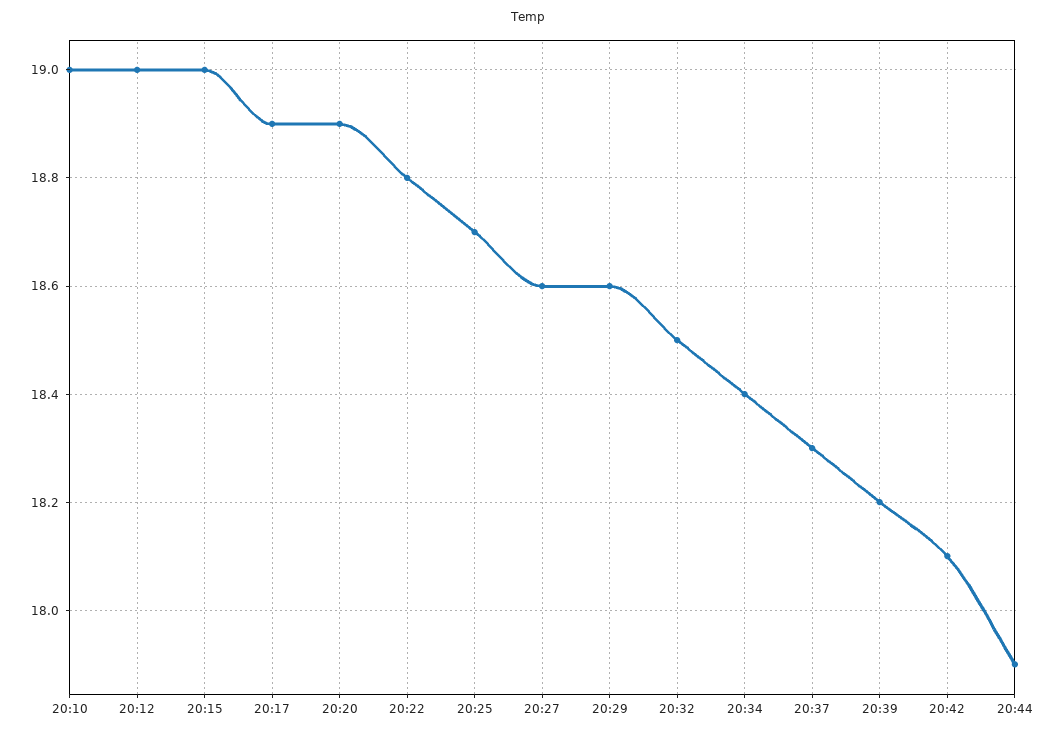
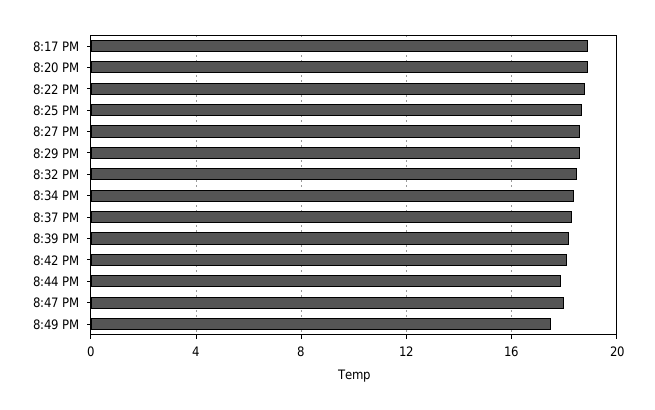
20:10: 19 -> none
20:12: 19 -> none
20:15: 19 -> none
8:47 PM: none -> 18
8:49 PM: none -> 17.5

